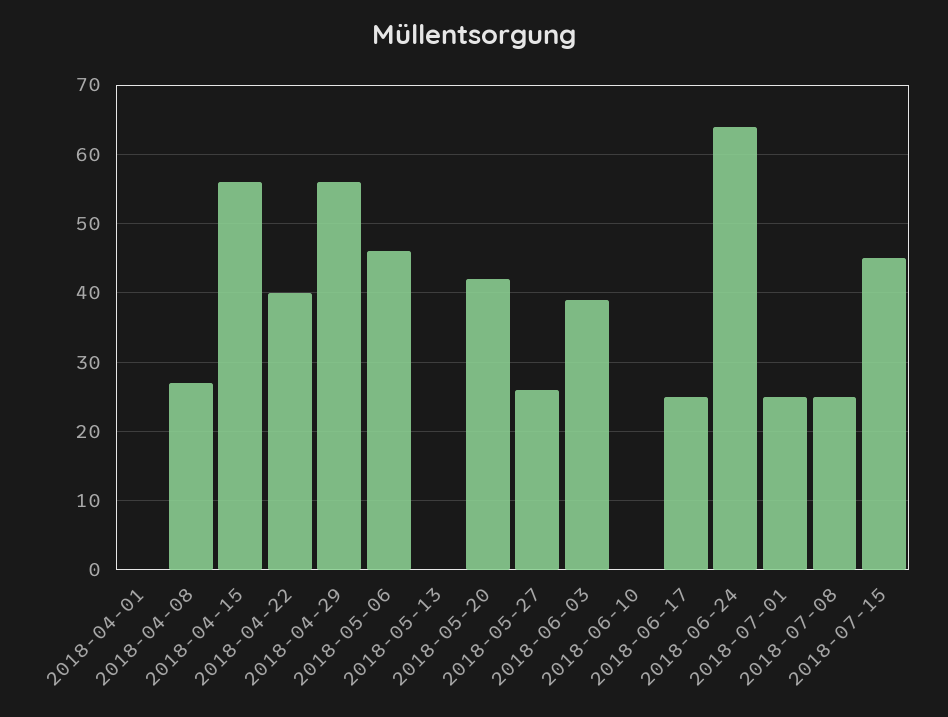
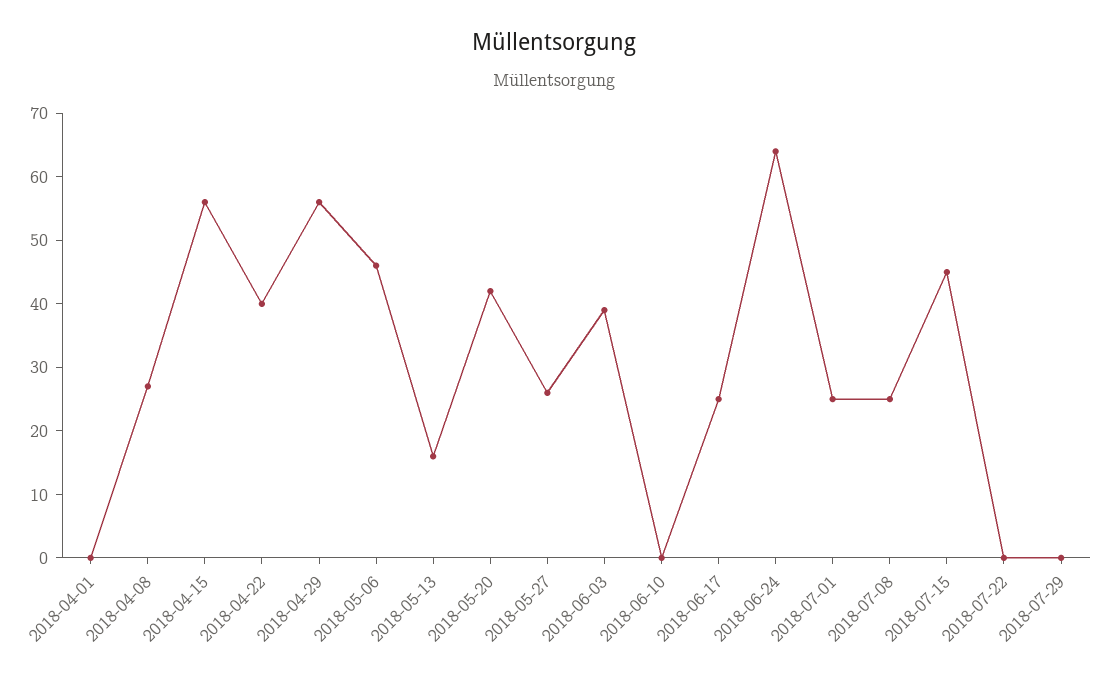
2018-05-13: 0 -> 15
2018-07-22: none -> 0
2018-07-29: none -> 0

